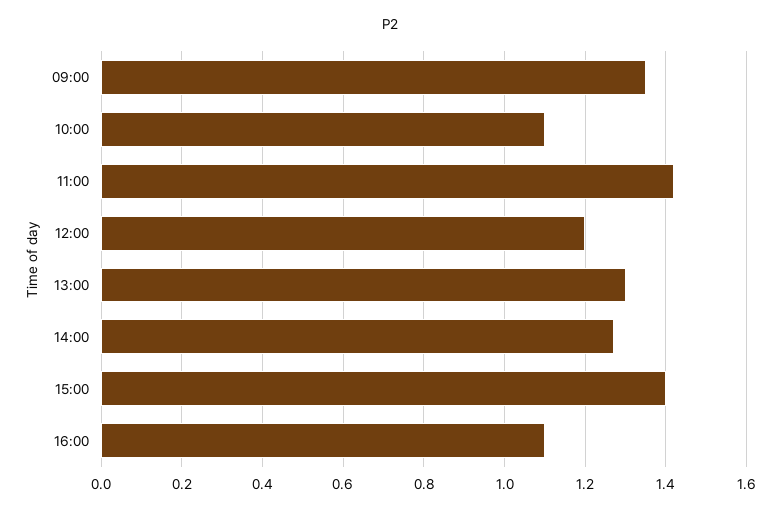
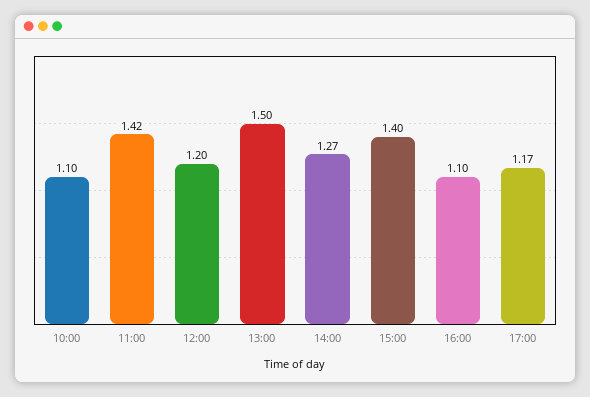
09:00: 1.35 -> none
13:00: 1.3 -> 1.5
17:00: none -> 1.17

